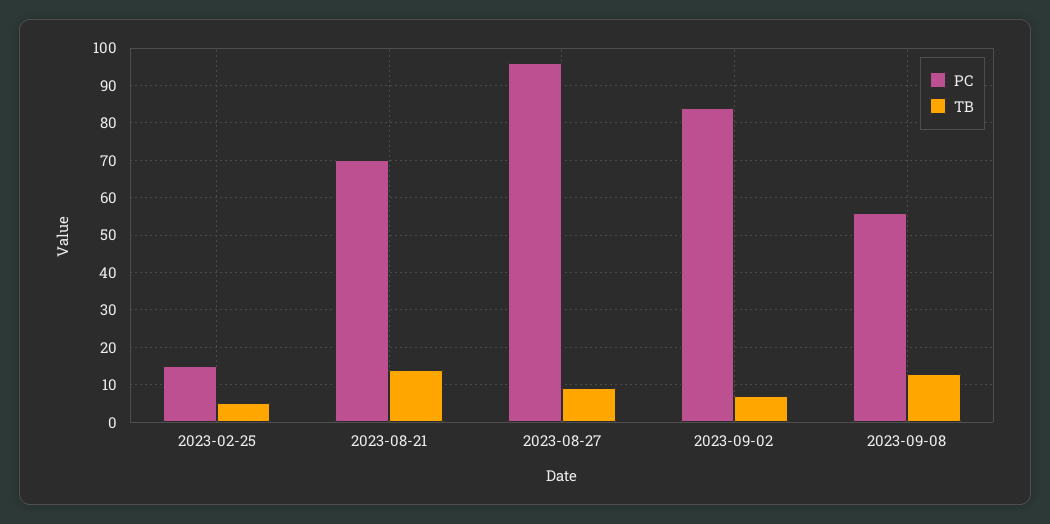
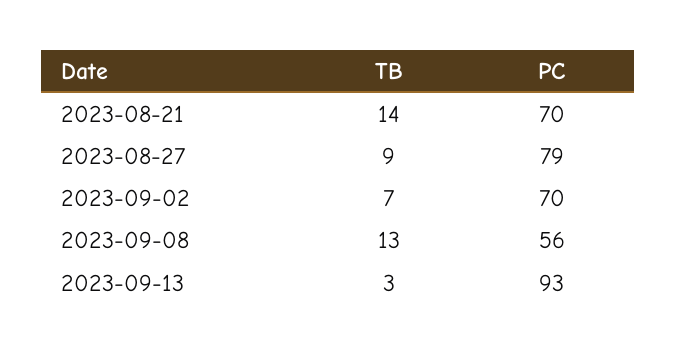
PC, 2023-02-25: 15 -> none
TB, 2023-02-25: 5 -> none
PC, 2023-08-27: 95 -> 79
PC, 2023-09-02: 85 -> 70
TB, 2023-09-13: none -> 3
PC, 2023-09-13: none -> 93

